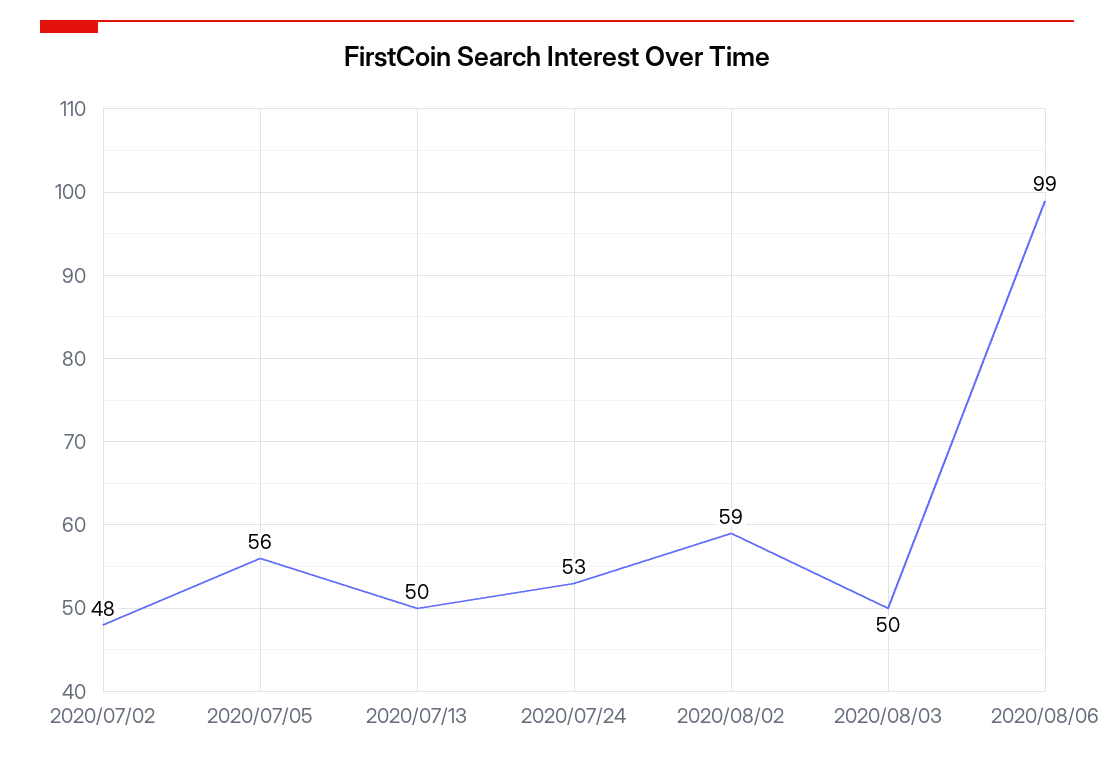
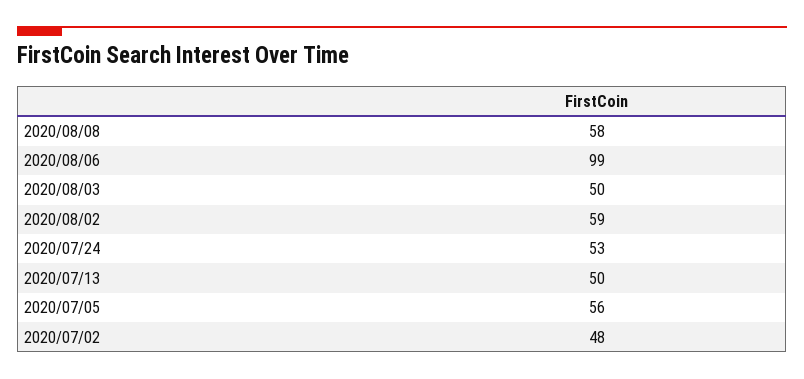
2020/08/08: none -> 58

